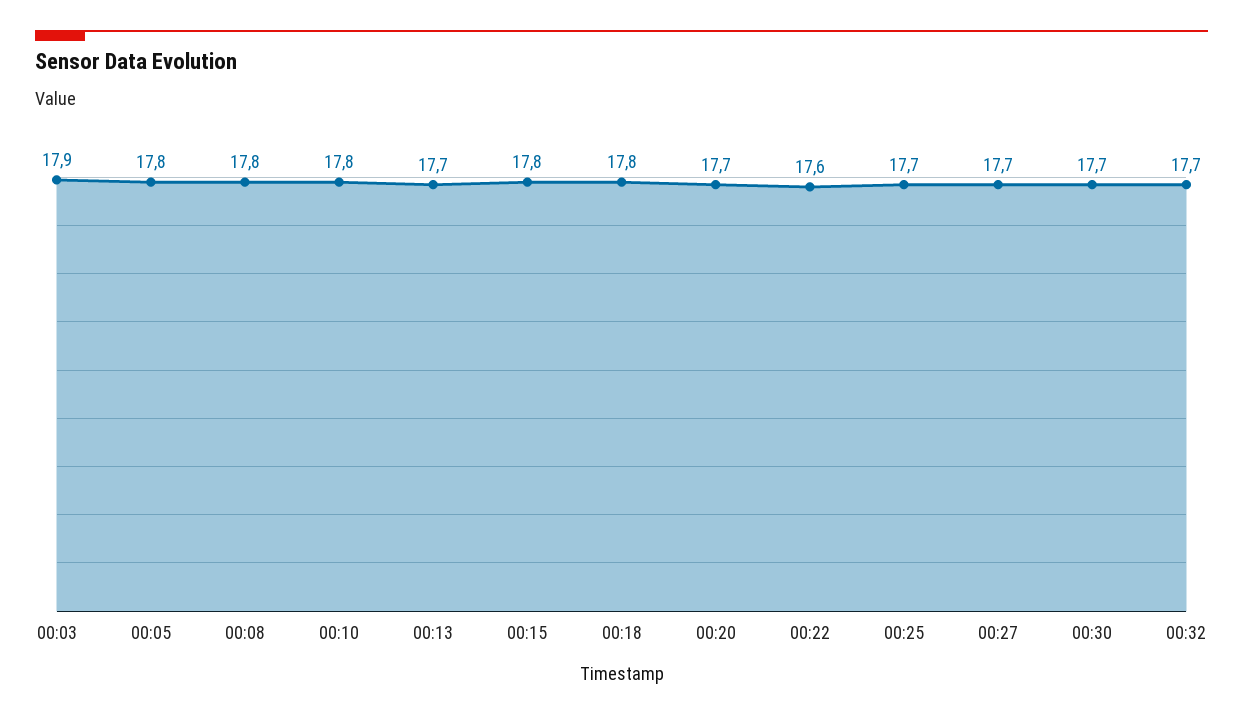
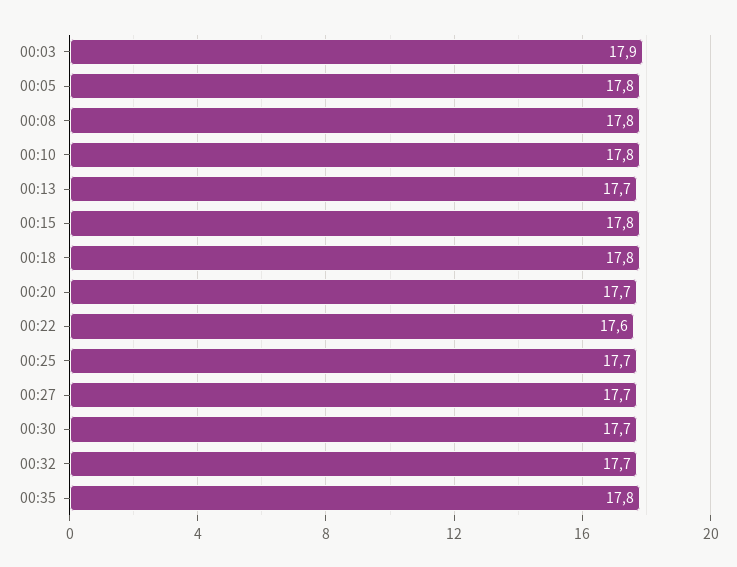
00:35: none -> 17.8

